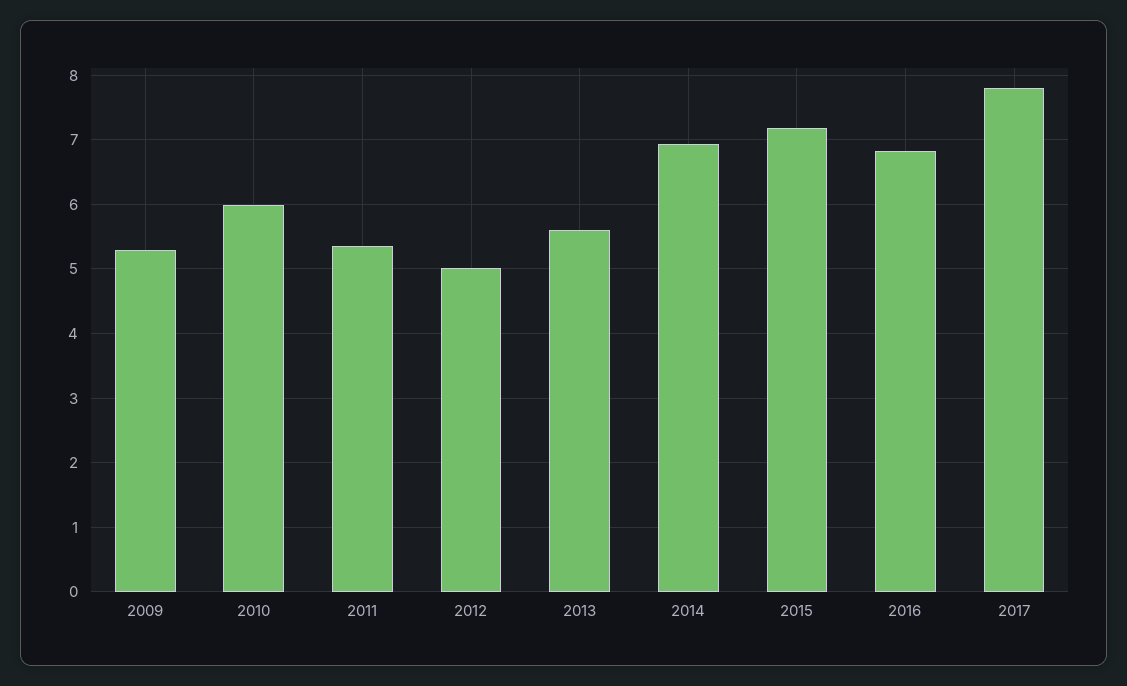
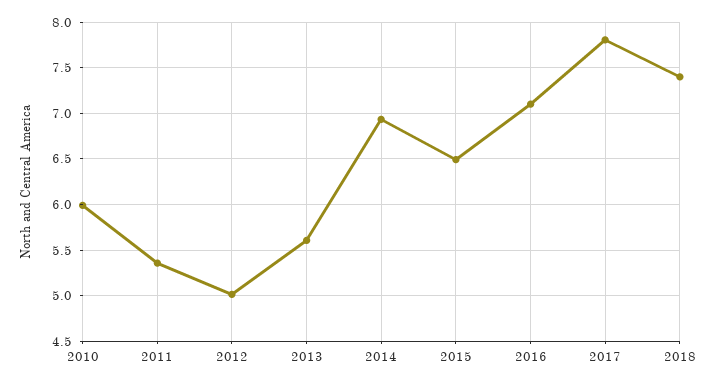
2009: 5.3 -> none
2015: 7.2 -> 6.5
2016: 6.8 -> 7.1
2018: none -> 7.4

